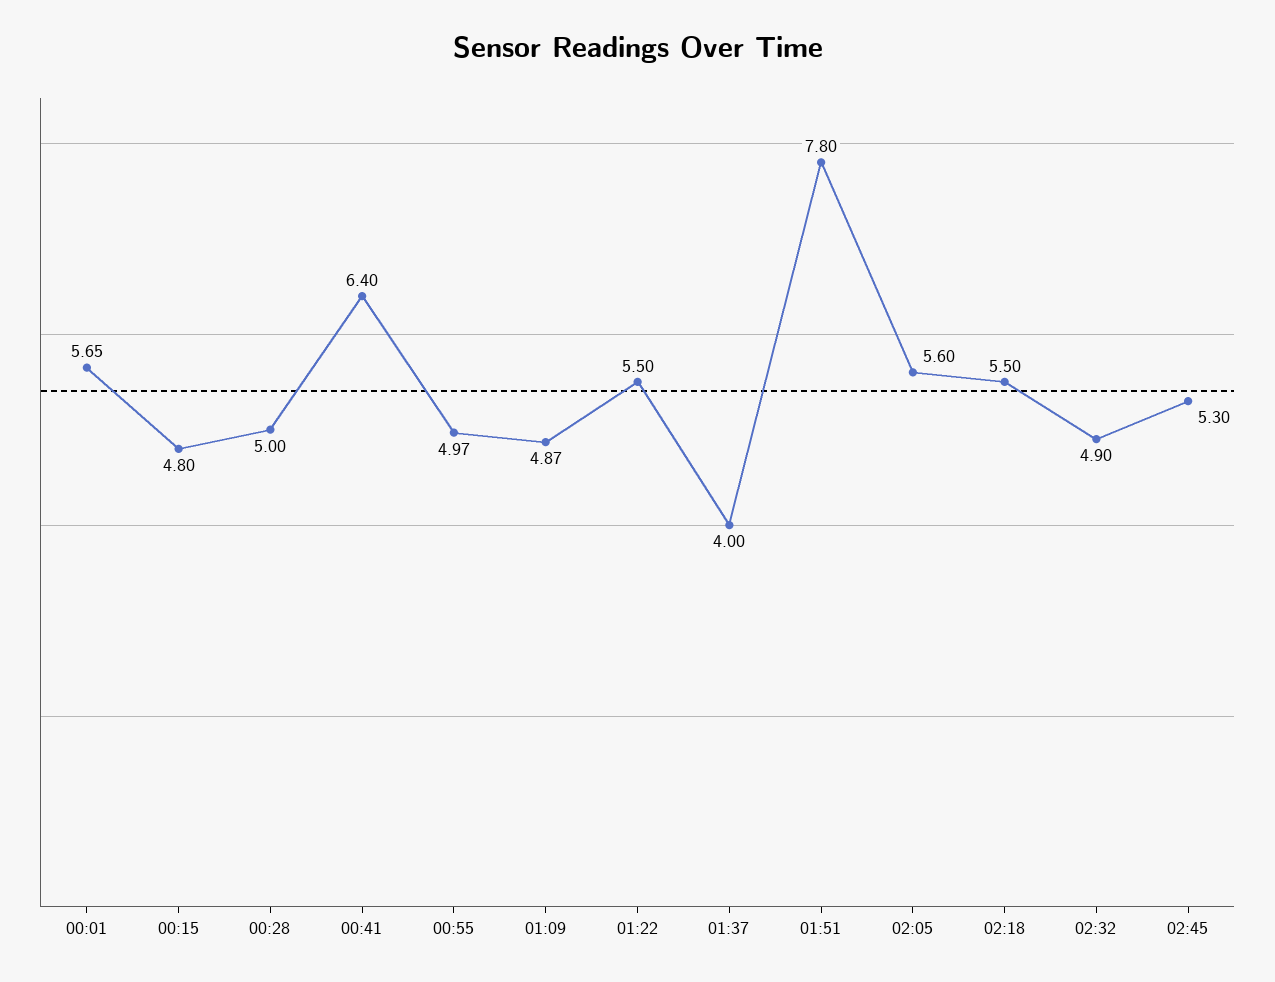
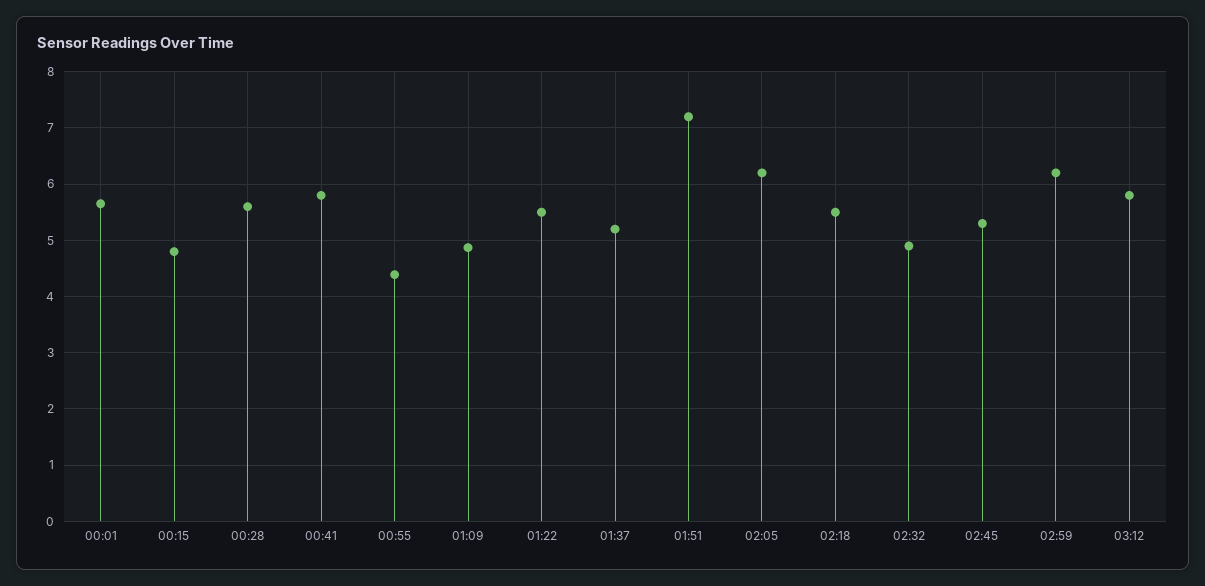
00:28: 5 -> 5.6
00:41: 6.4 -> 5.8
00:55: 4.97 -> 4.4
01:37: 4 -> 5.2
01:51: 7.8 -> 7.2
02:05: 5.6 -> 6.2
02:59: none -> 6.2
03:12: none -> 5.8

